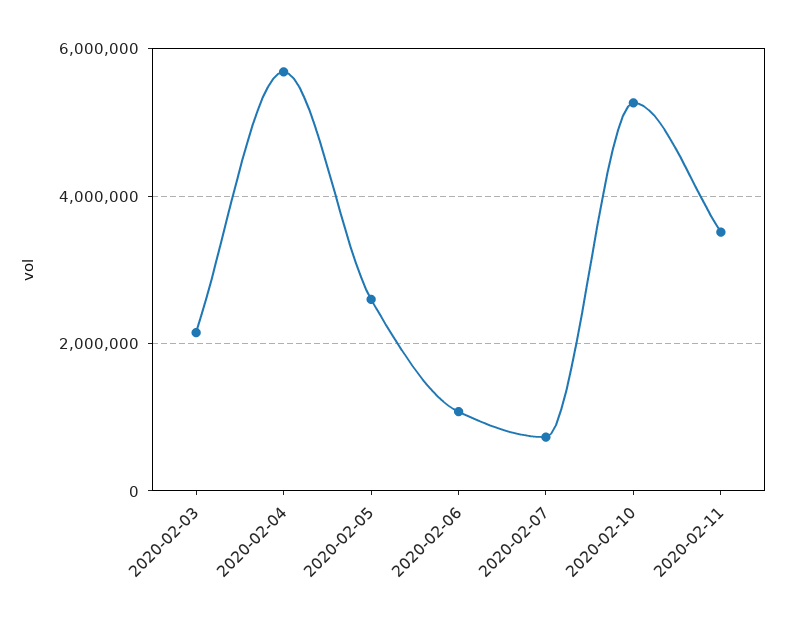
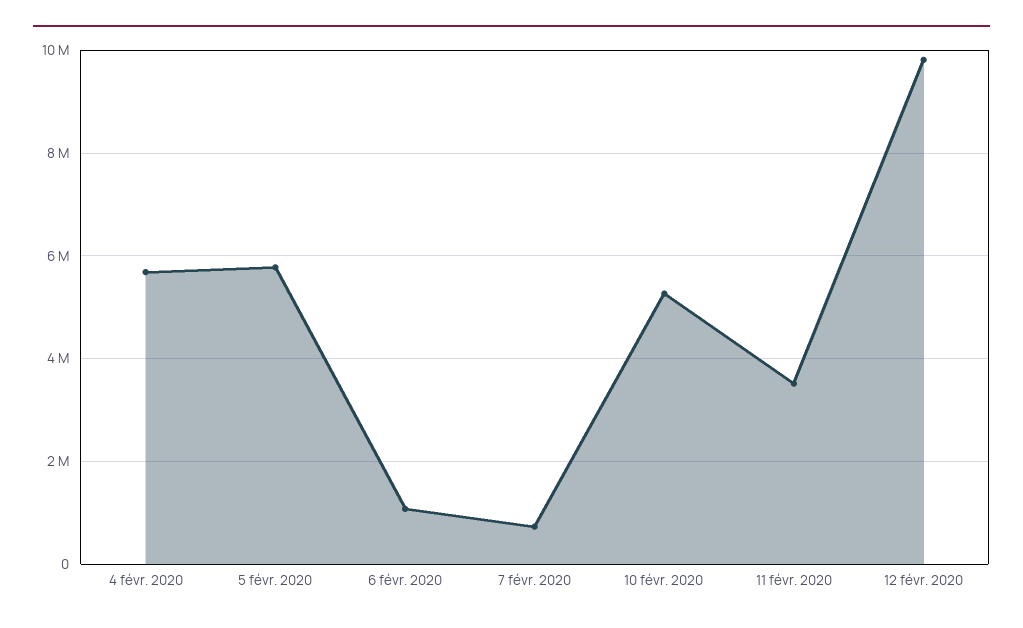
2020-02-03: 2200000 -> none
2020-02-05: 2600000 -> 5800000
12 févr. 2020: none -> 9800000

